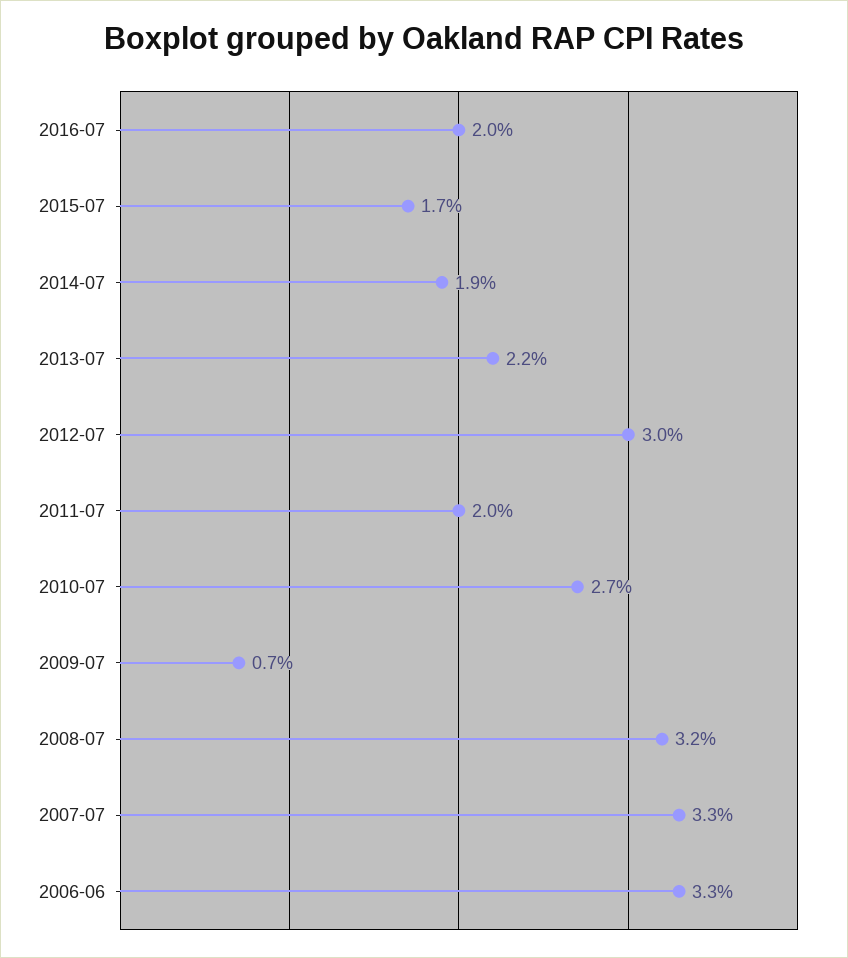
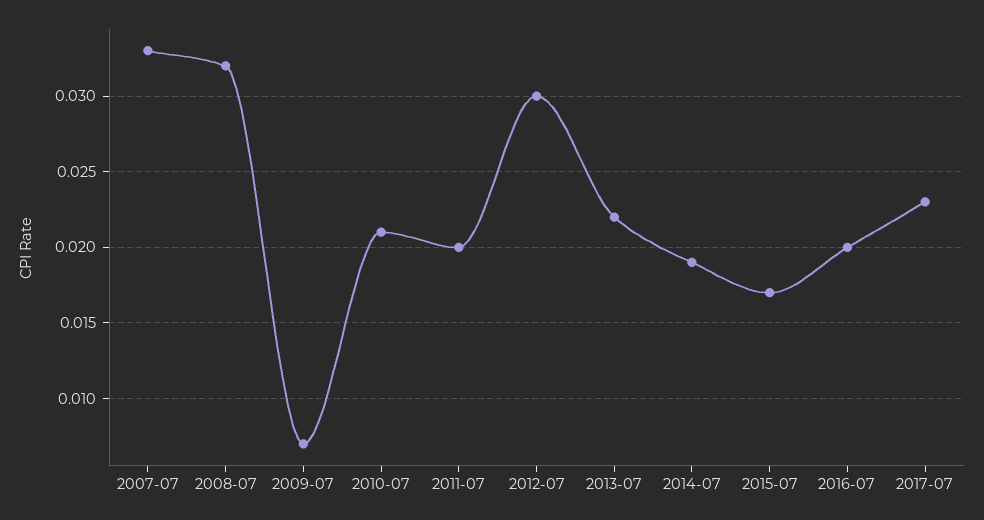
2010-07: 0.027 -> 0.021
2006-06: 0.033 -> none
2017-07: none -> 0.023

